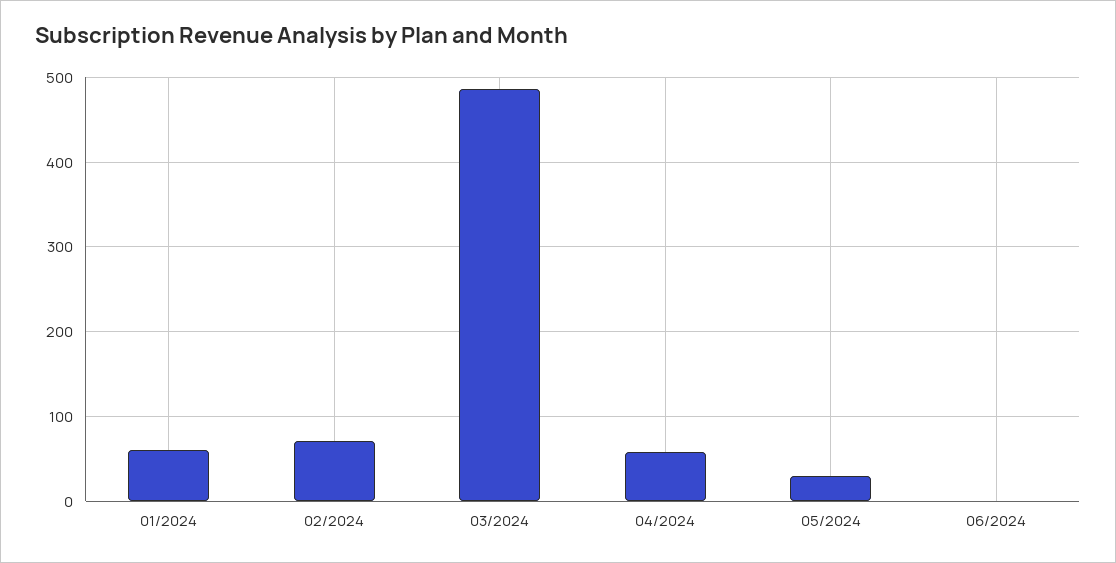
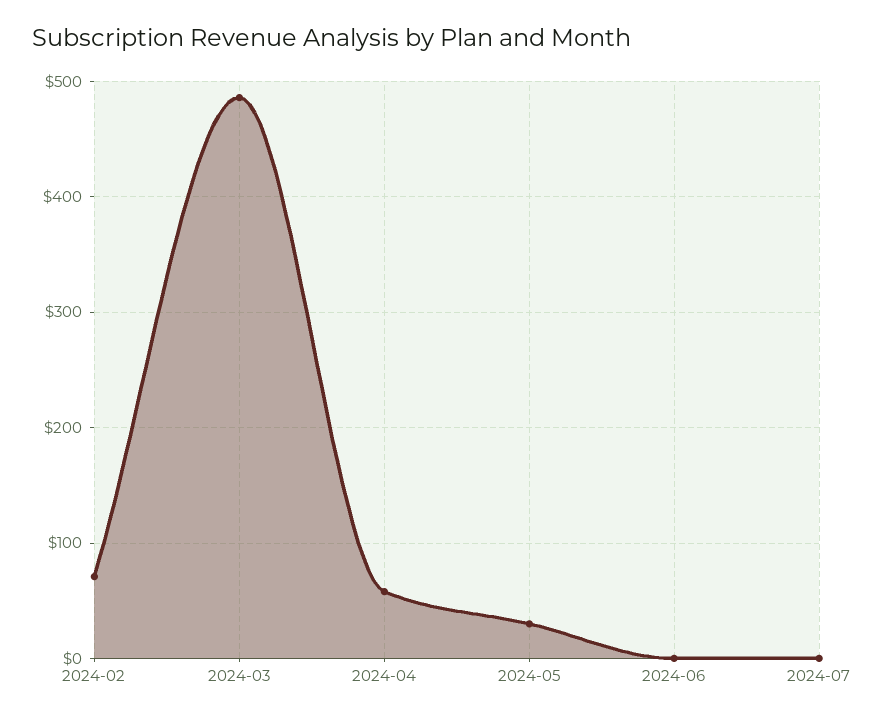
01/2024: 60 -> none
2024-07: none -> 0

